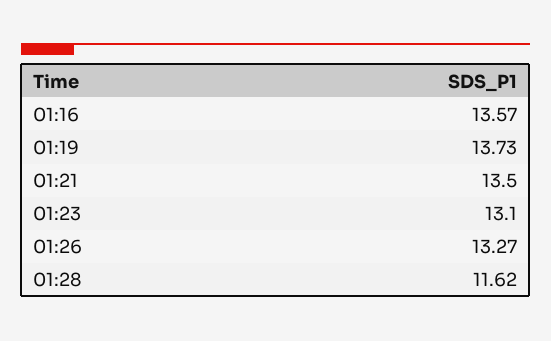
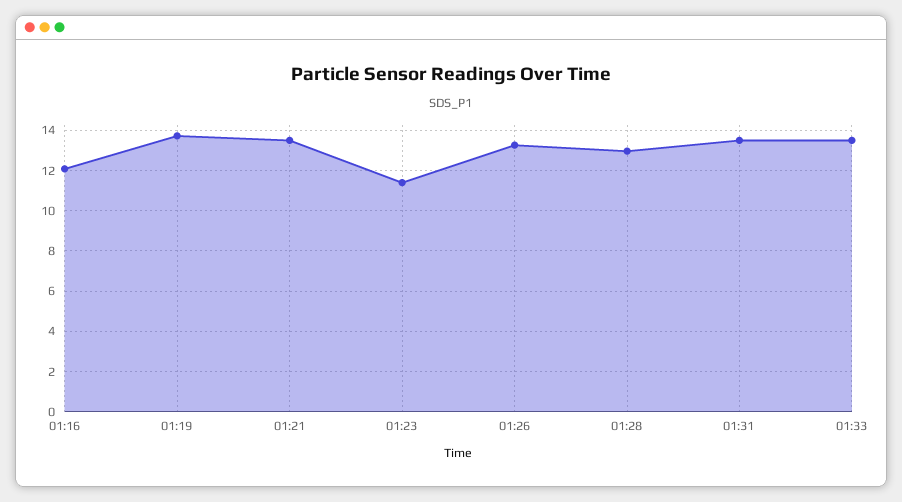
01:16: 13.57 -> 12
01:23: 13.1 -> 11.5
01:28: 11.62 -> 13
01:31: none -> 13.5
01:33: none -> 13.5

